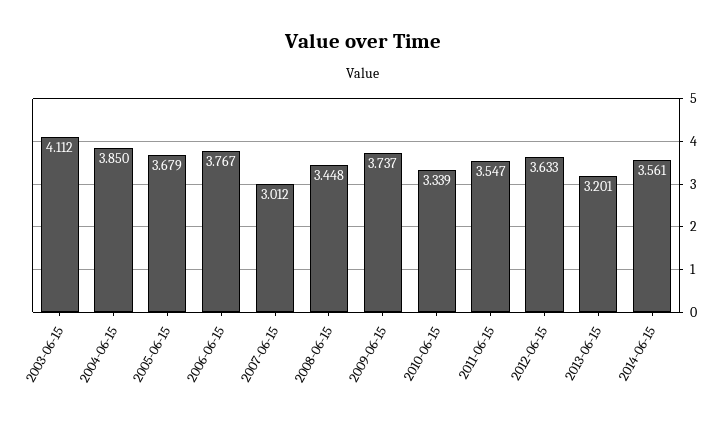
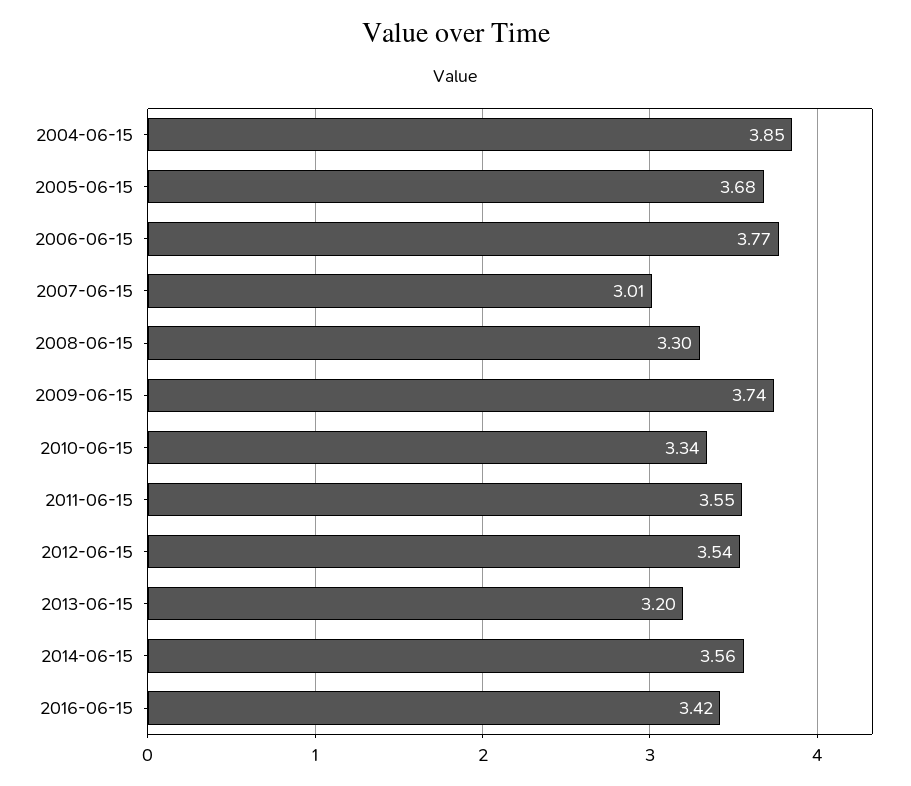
2003-06-15: 4.112 -> none
2008-06-15: 3.448 -> 3.3
2012-06-15: 3.633 -> 3.54
2016-06-15: none -> 3.42

